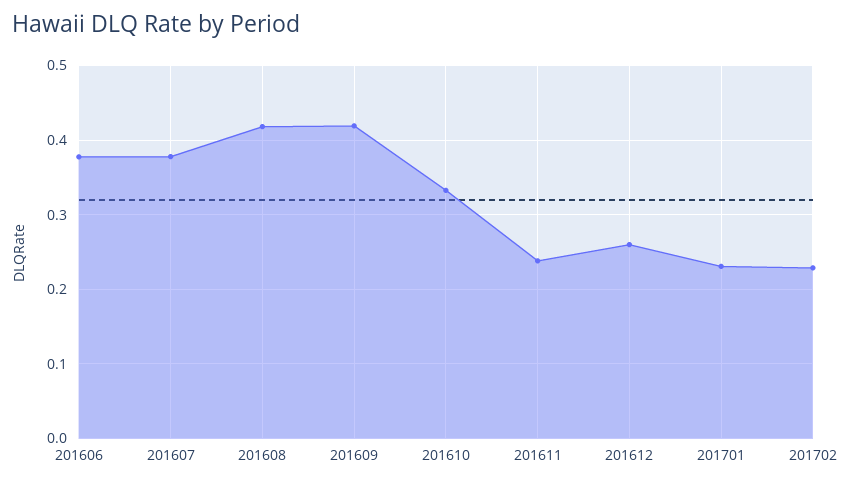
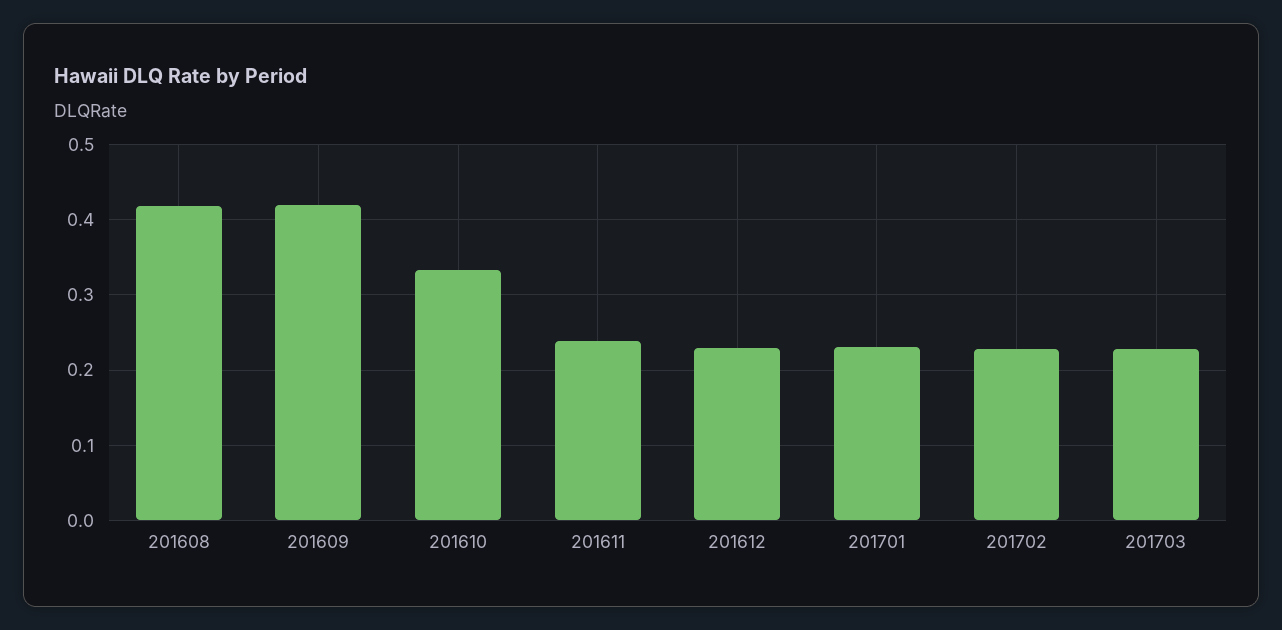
201606: 0.38 -> none
201607: 0.38 -> none
201612: 0.26 -> 0.23
201703: none -> 0.23

